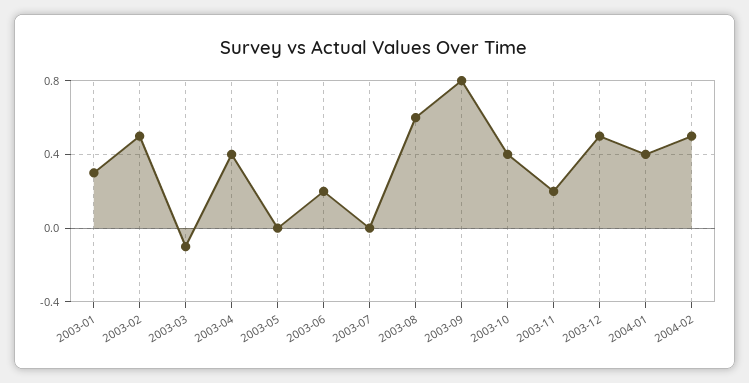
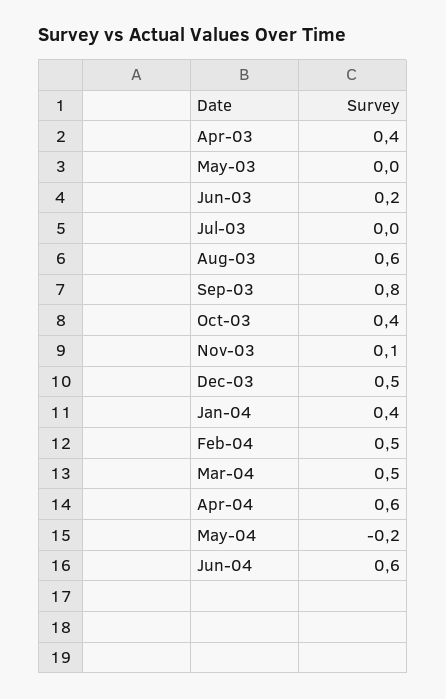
2003-01: 0.3 -> none
2003-02: 0.5 -> none
2003-03: -0.1 -> none
2003-11: 0.2 -> 0.1
Mar-04: none -> 0.5
Apr-04: none -> 0.6
May-04: none -> -0.2
Jun-04: none -> 0.6

